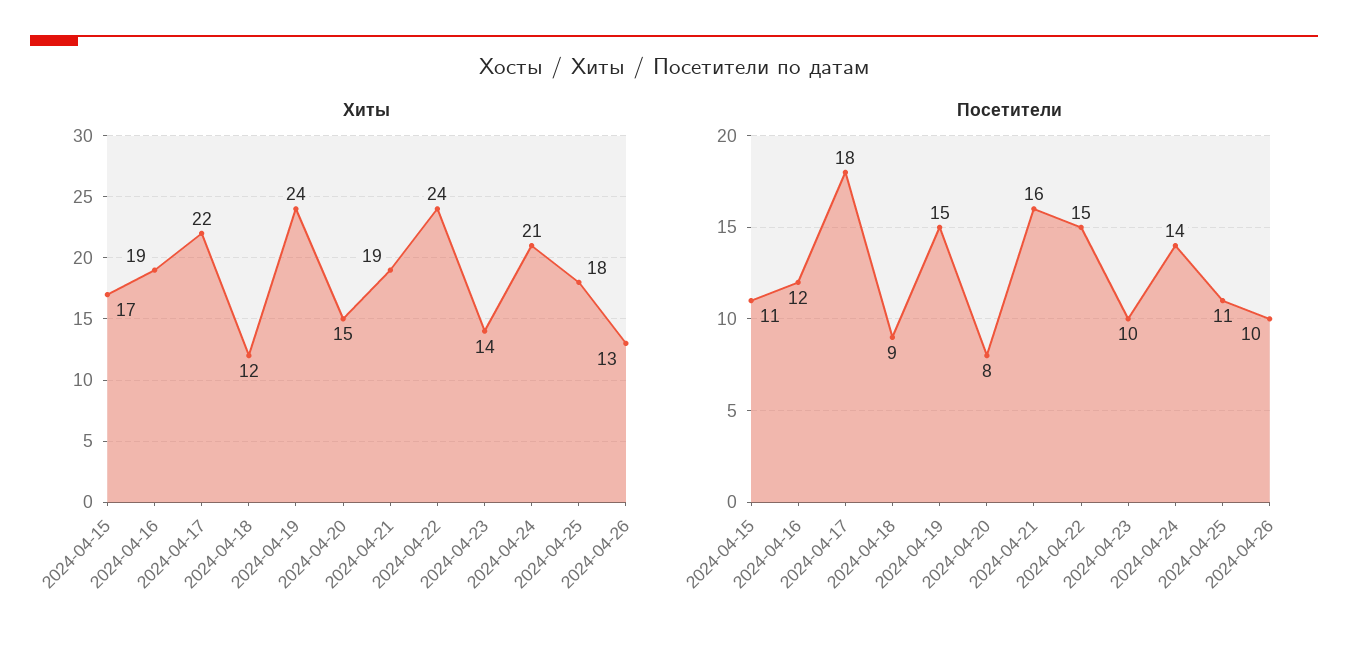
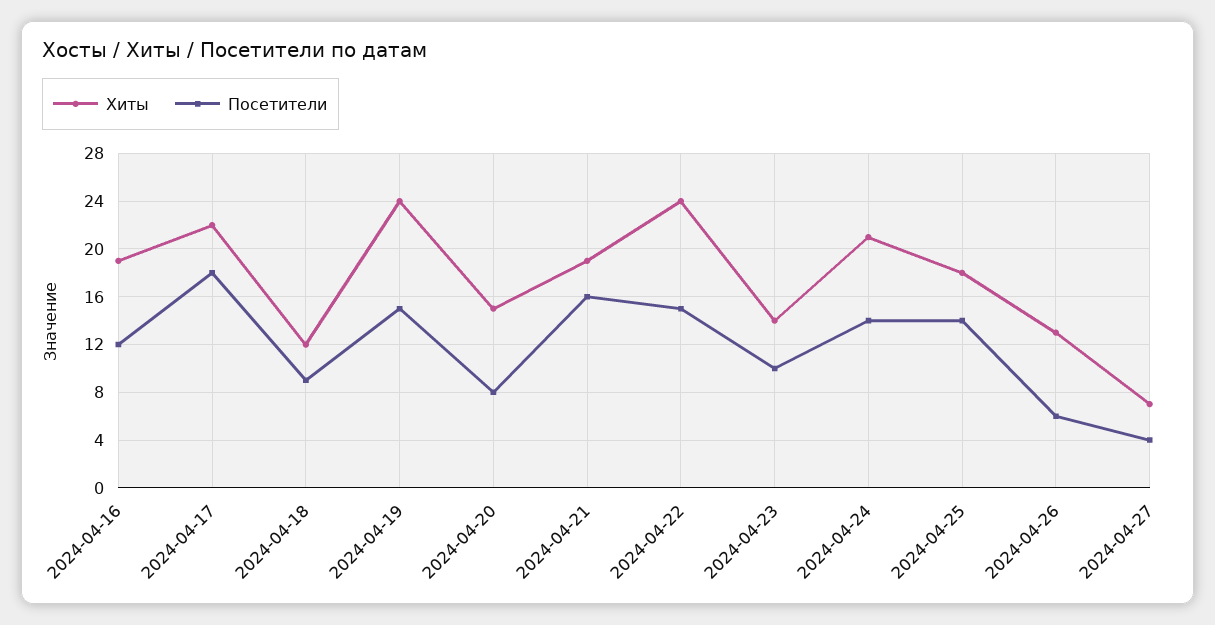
Хиты, 2024-04-15: 17 -> none
Посетители, 2024-04-15: 11 -> none
Посетители, 2024-04-25: 11 -> 14
Посетители, 2024-04-26: 10 -> 6
Хиты, 2024-04-27: none -> 7
Посетители, 2024-04-27: none -> 4

